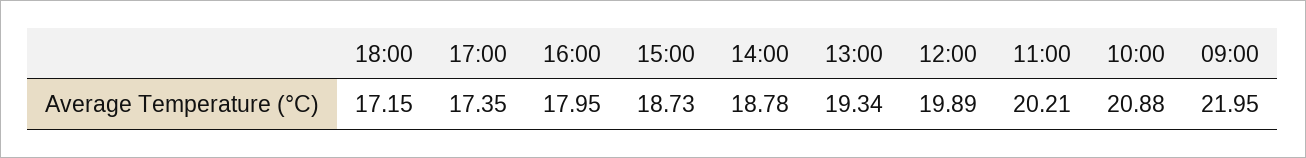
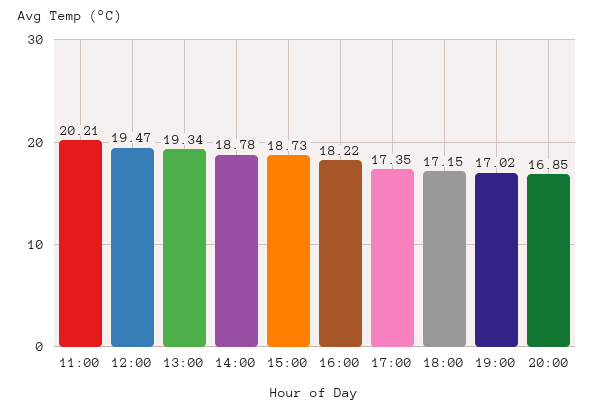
16:00: 17.95 -> 18.22
12:00: 19.89 -> 19.47
10:00: 20.88 -> none
09:00: 21.95 -> none
19:00: none -> 17.02
20:00: none -> 16.85

